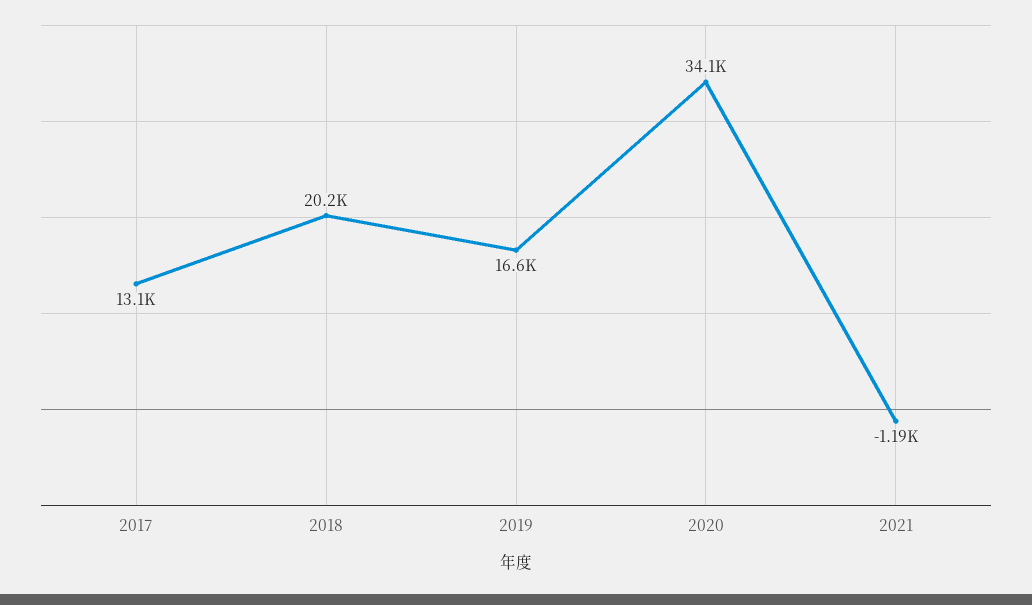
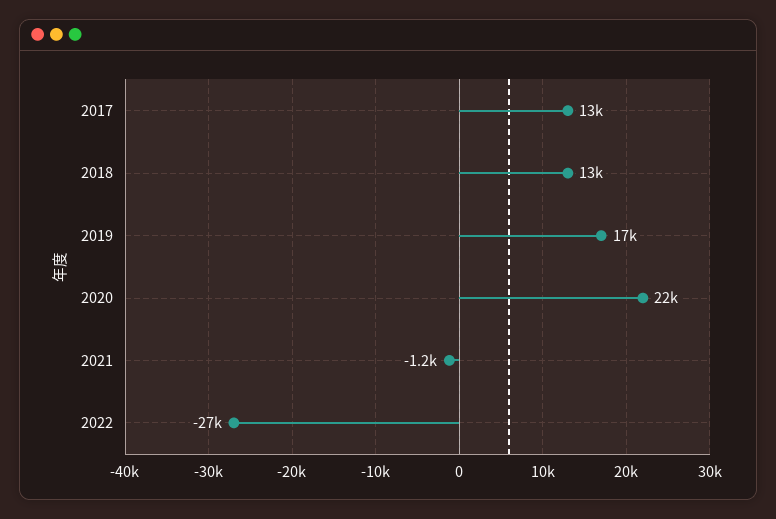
2018: 20200 -> 13000
2020: 34100 -> 22000
2022: none -> -27000

